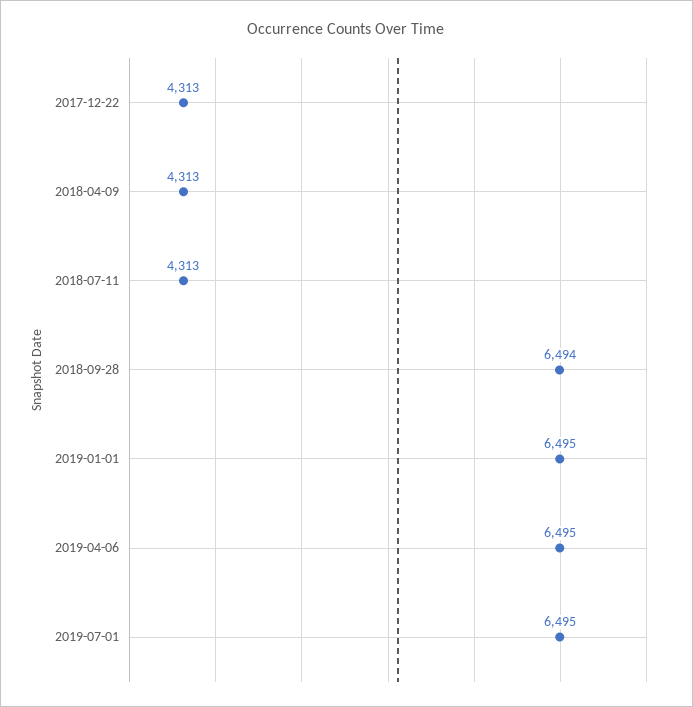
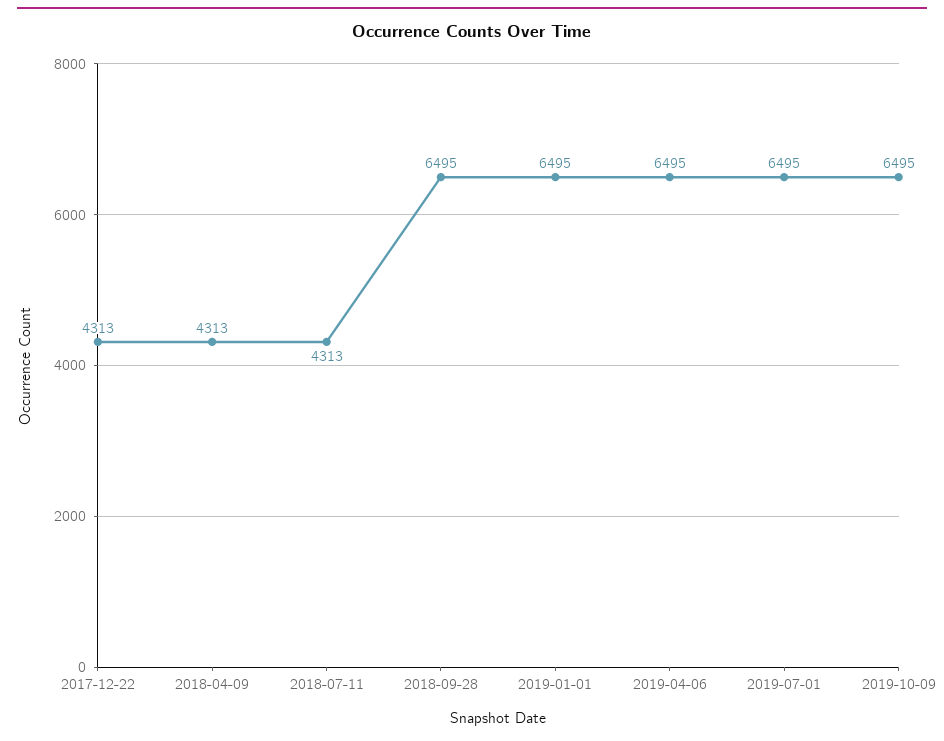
2018-09-28: 6494 -> 6495
2019-10-09: none -> 6495

